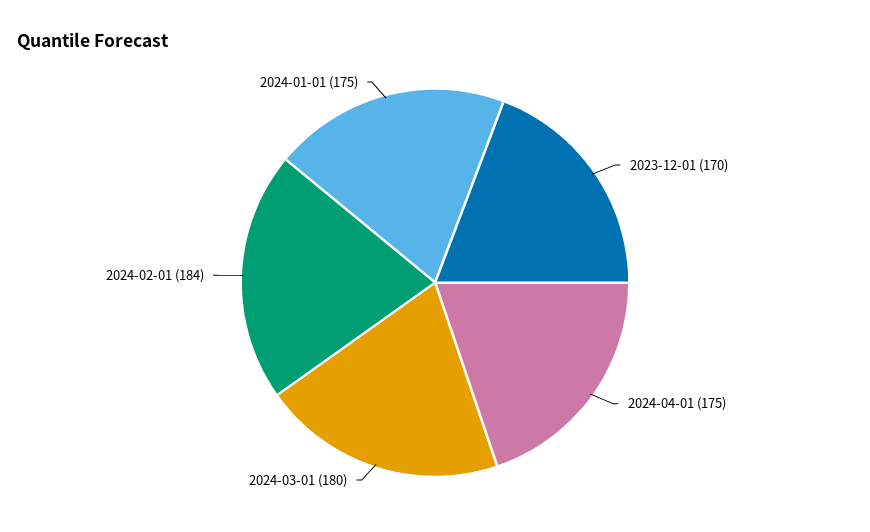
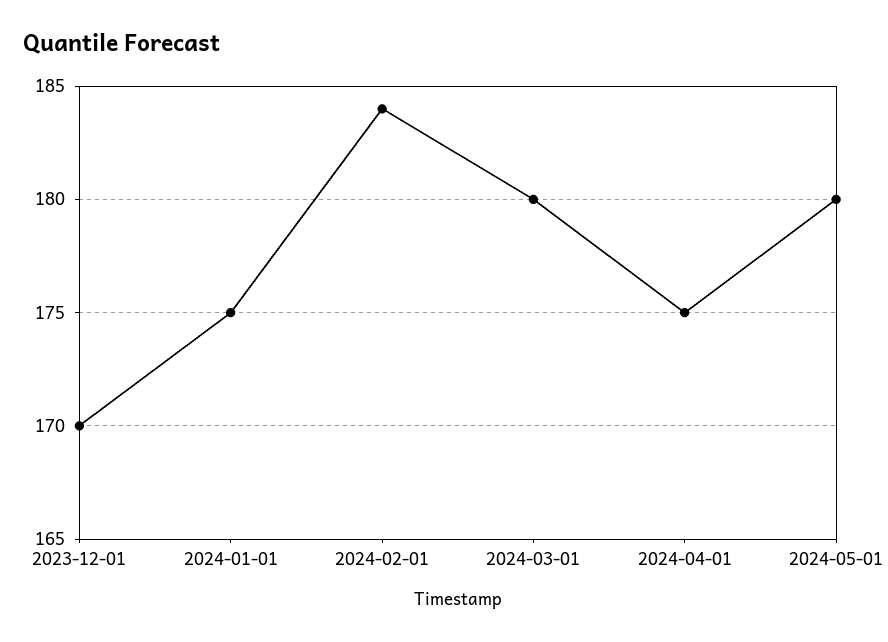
2024-05-01: none -> 180

